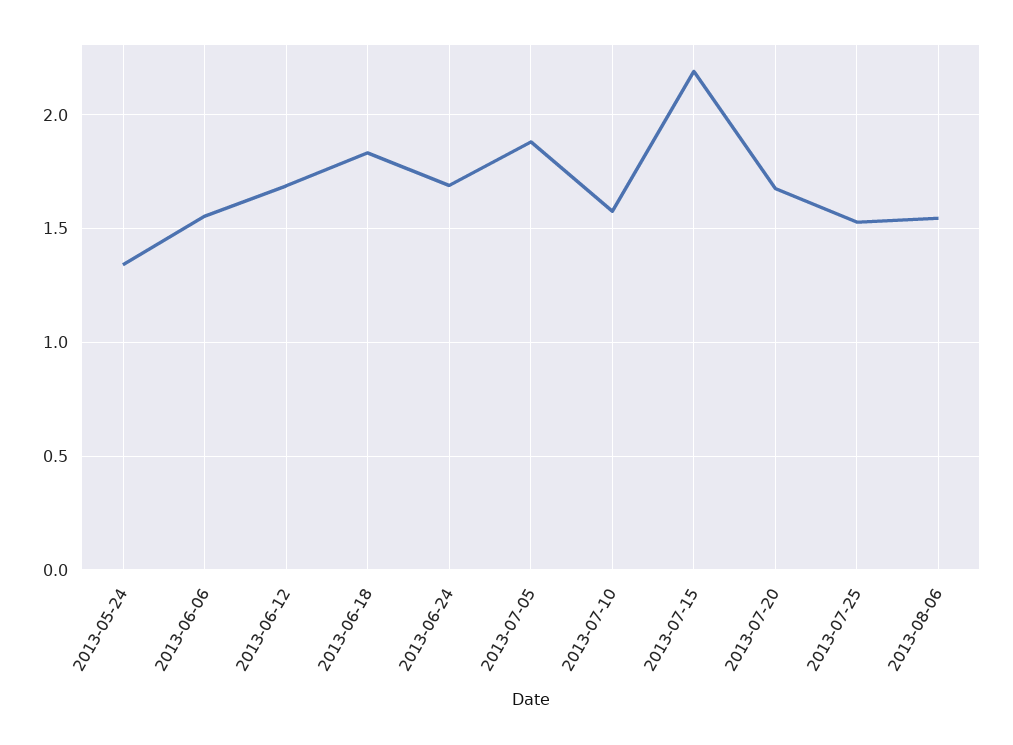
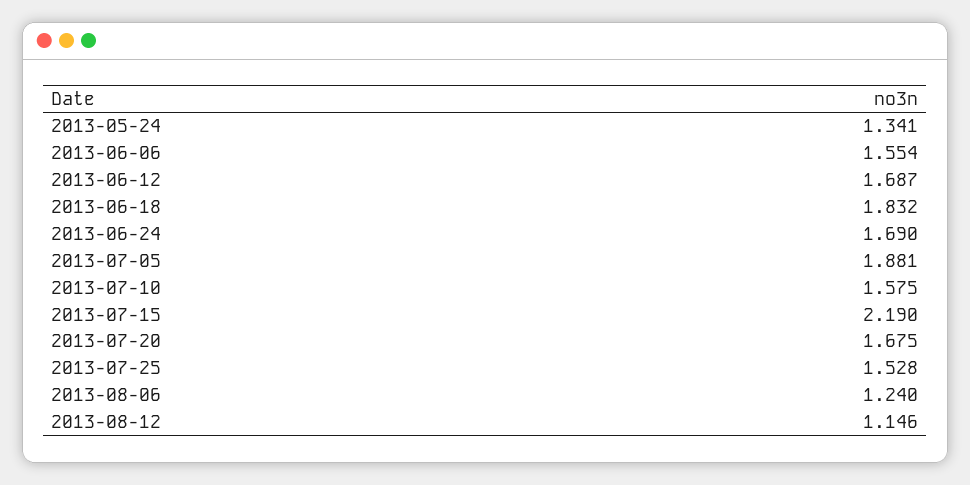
2013-08-06: 1.55 -> 1.24
2013-08-12: none -> 1.146

